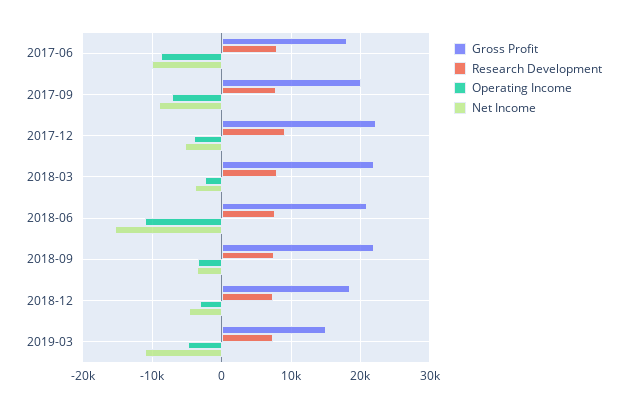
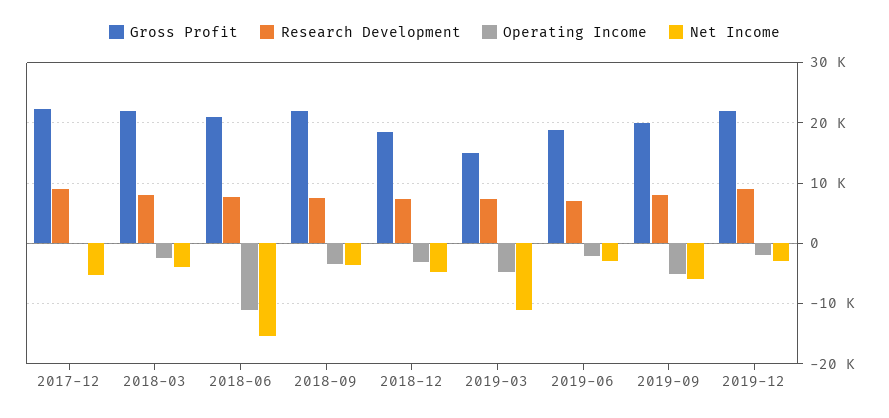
Gross Profit, 2017-06: 18000 -> none
Research Development, 2017-06: 8000 -> none
Operating Income, 2017-06: -9000 -> none
Net Income, 2017-06: -10000 -> none
Gross Profit, 2017-09: 20000 -> none
Research Development, 2017-09: 8000 -> none
Operating Income, 2017-09: -7000 -> none
Net Income, 2017-09: -9000 -> none
Operating Income, 2017-12: -4000 -> 0
Gross Profit, 2019-06: none -> 19000
Research Development, 2019-06: none -> 7000
Operating Income, 2019-06: none -> -2000
Net Income, 2019-06: none -> -3000
Gross Profit, 2019-09: none -> 20000
Research Development, 2019-09: none -> 8000
Operating Income, 2019-09: none -> -5000
Net Income, 2019-09: none -> -6000
Gross Profit, 2019-12: none -> 22000
Research Development, 2019-12: none -> 9000
Operating Income, 2019-12: none -> -2000
Net Income, 2019-12: none -> -3000

